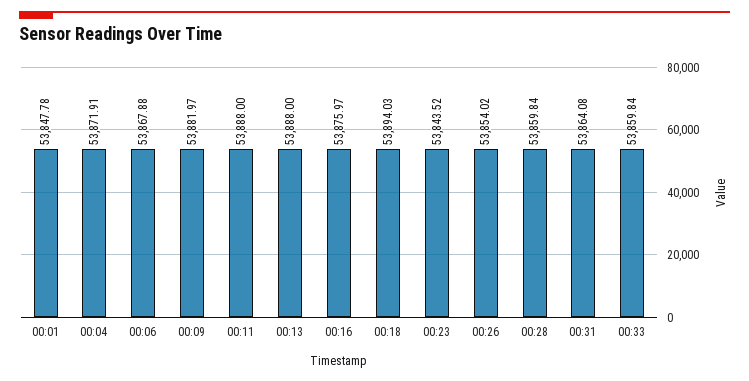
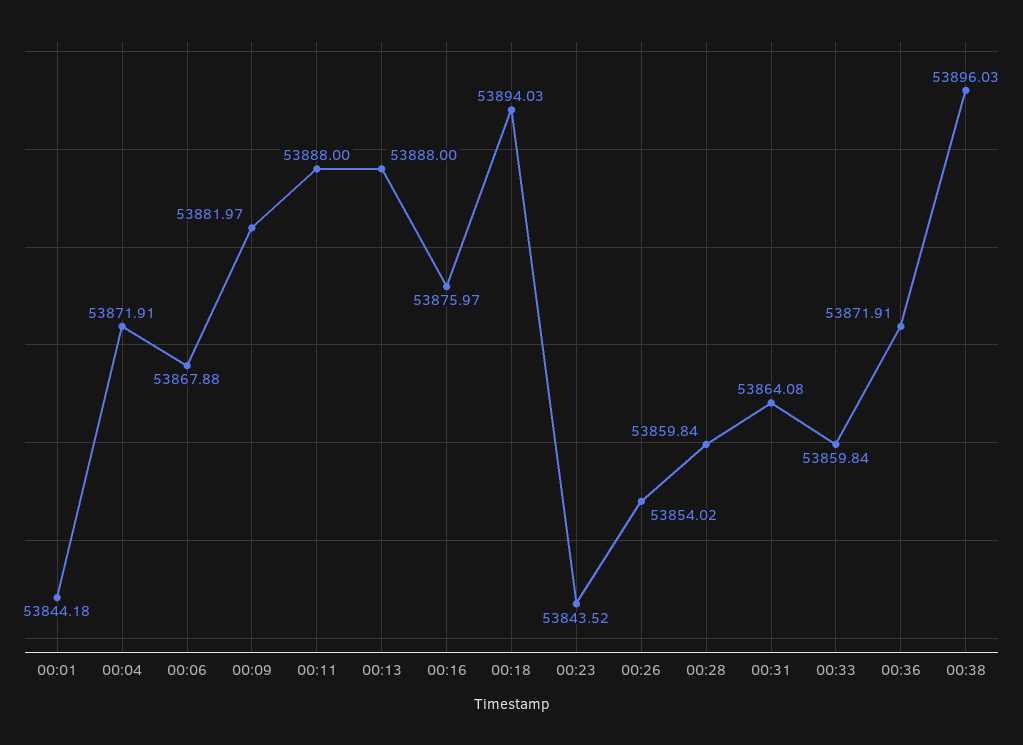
00:01: 53847.78 -> 53844.18
00:36: none -> 53871.91
00:38: none -> 53896.03

